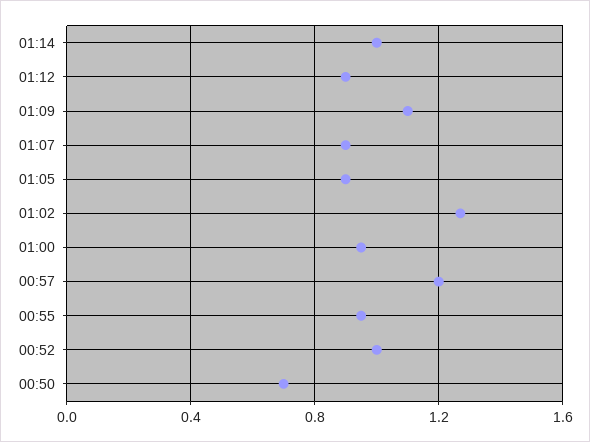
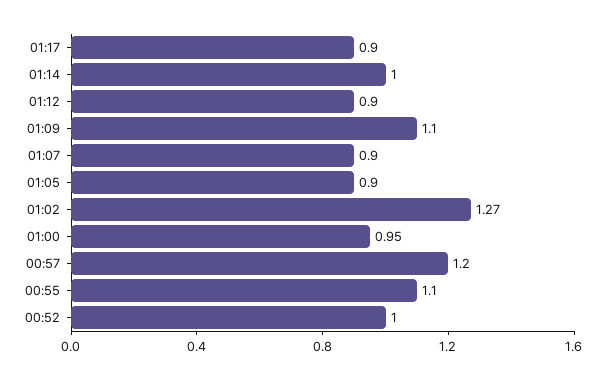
00:55: 0.95 -> 1.1
00:50: 0.7 -> none
01:17: none -> 0.9

